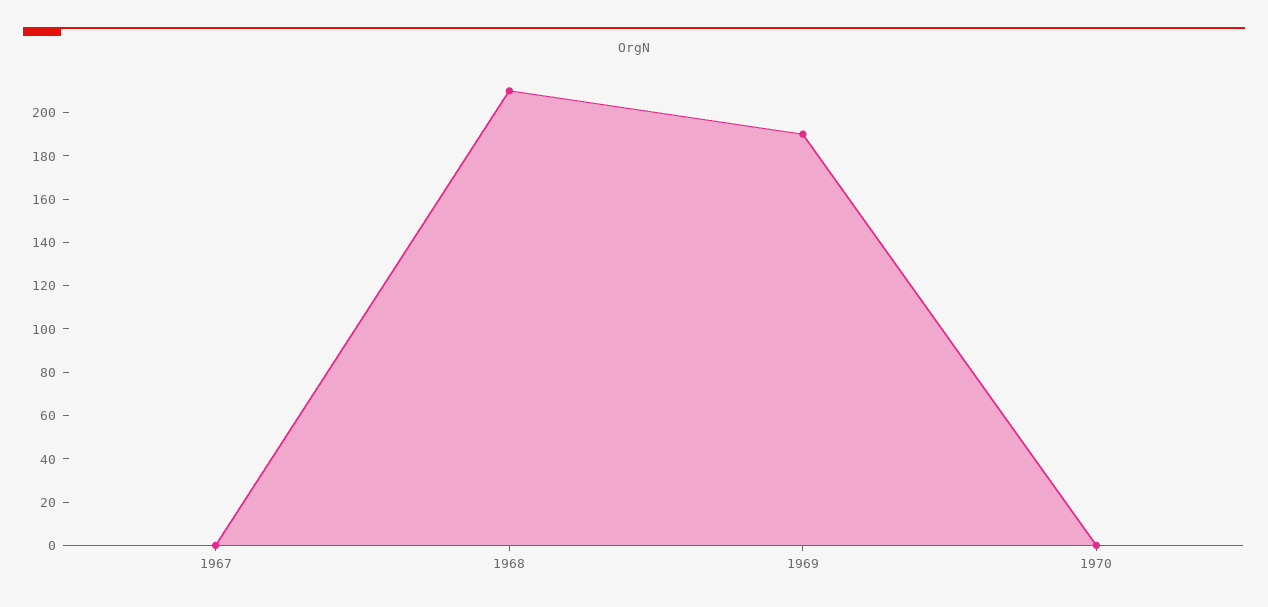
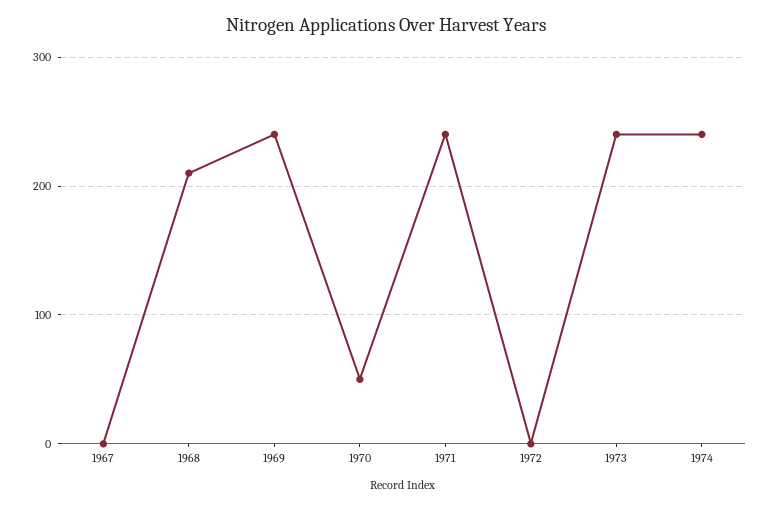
1969: 190 -> 240
1970: 0 -> 50
1971: none -> 240
1972: none -> 0
1973: none -> 240
1974: none -> 240

